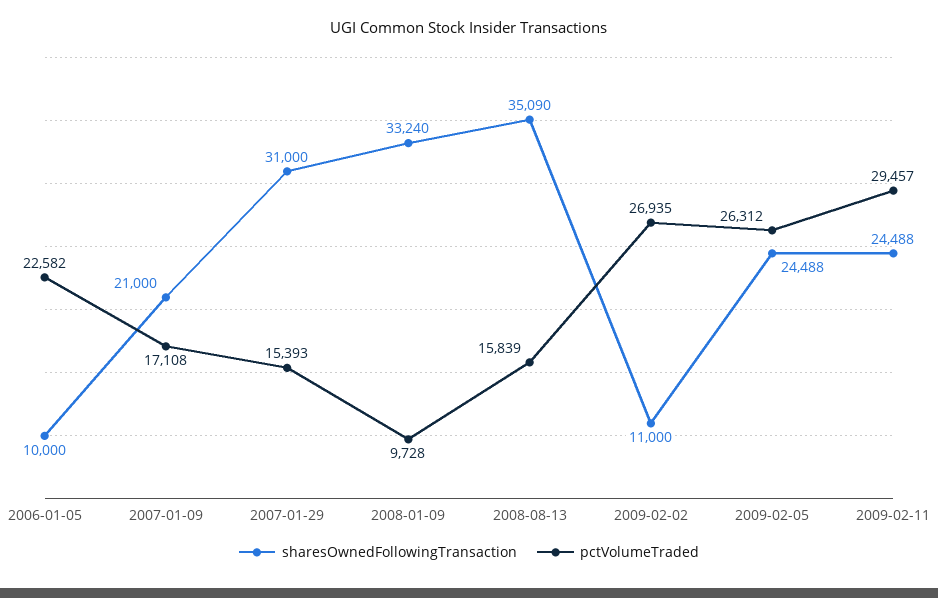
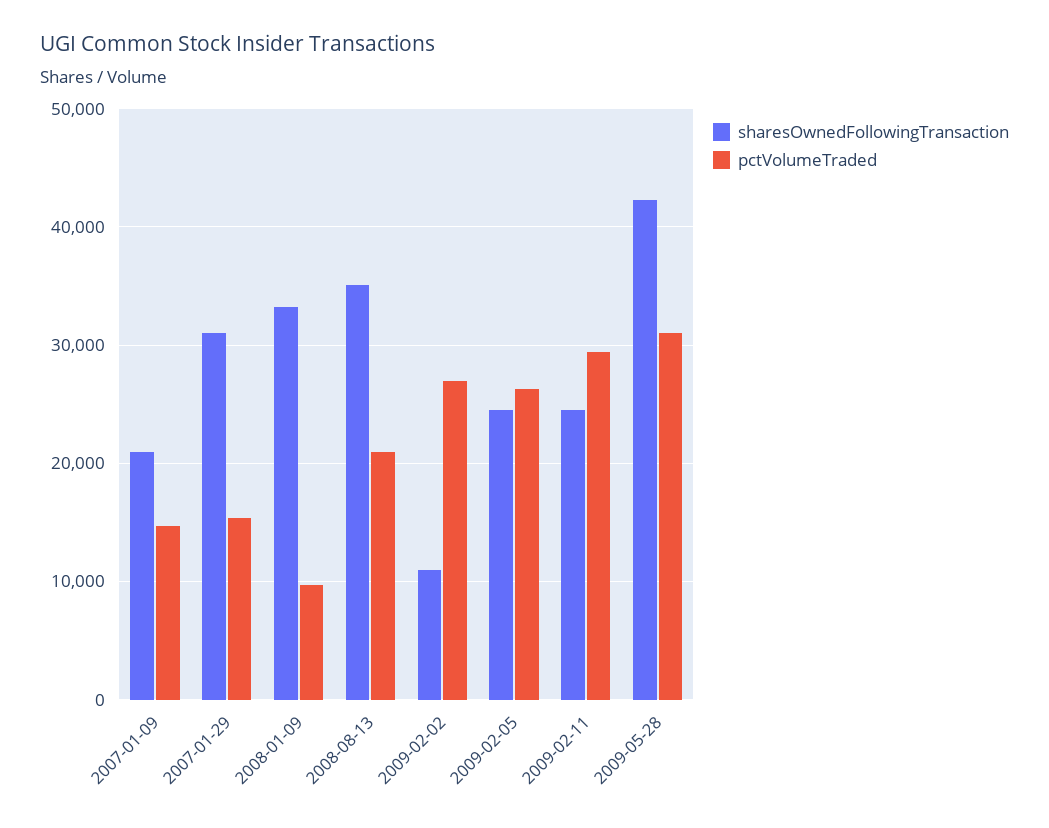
sharesOwnedFollowingTransaction, 2006-01-05: 10000 -> none
pctVolumeTraded, 2006-01-05: 22582 -> none
pctVolumeTraded, 2007-01-09: 17108 -> 15000
pctVolumeTraded, 2008-08-13: 15839 -> 21000
sharesOwnedFollowingTransaction, 2009-05-28: none -> 42000
pctVolumeTraded, 2009-05-28: none -> 31000

